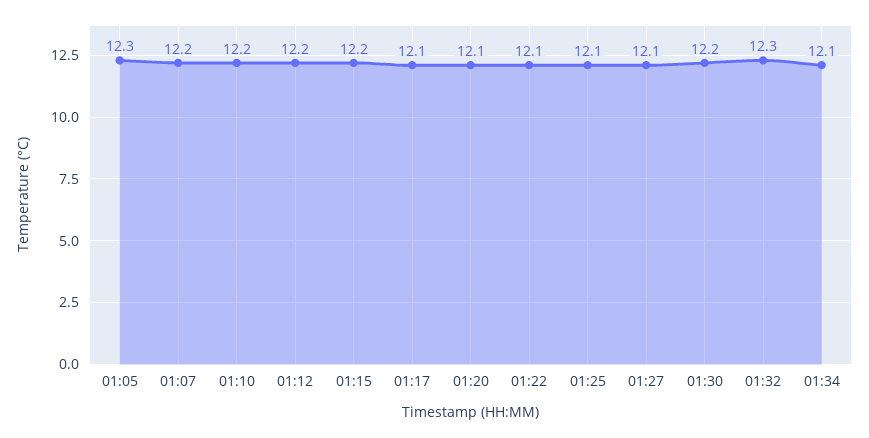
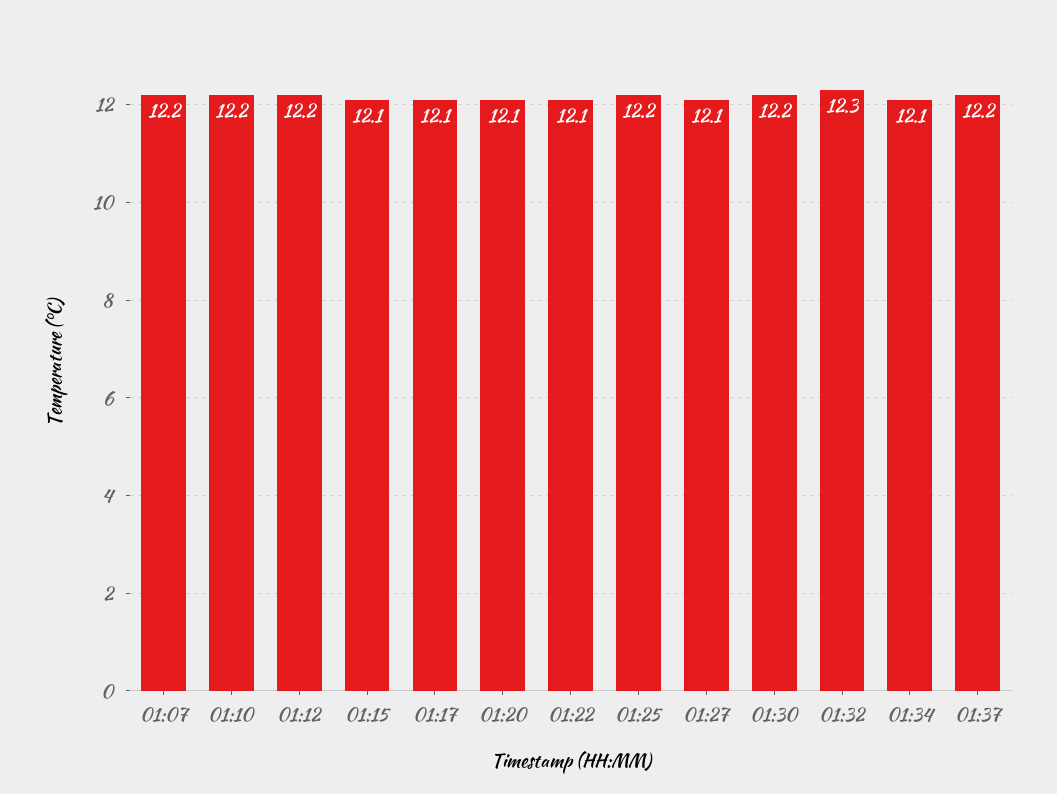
01:05: 12.3 -> none
01:15: 12.2 -> 12.1
01:25: 12.1 -> 12.2
01:37: none -> 12.2

